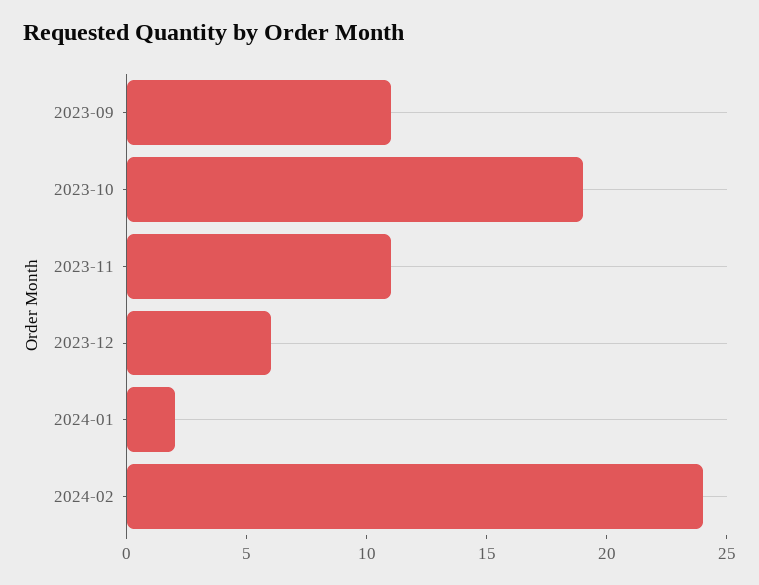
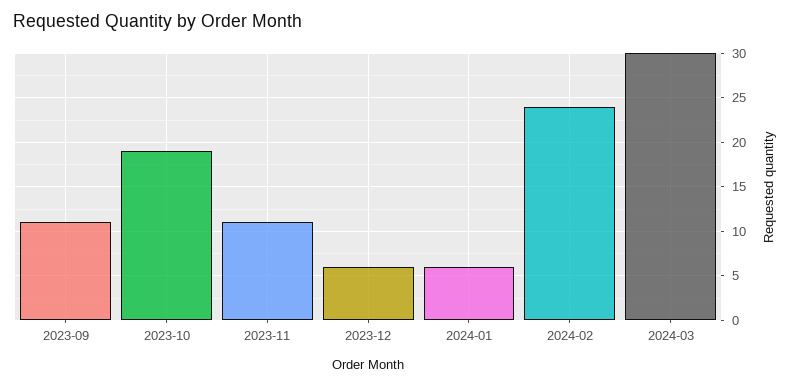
2024-01: 2 -> 6
2024-03: none -> 30

